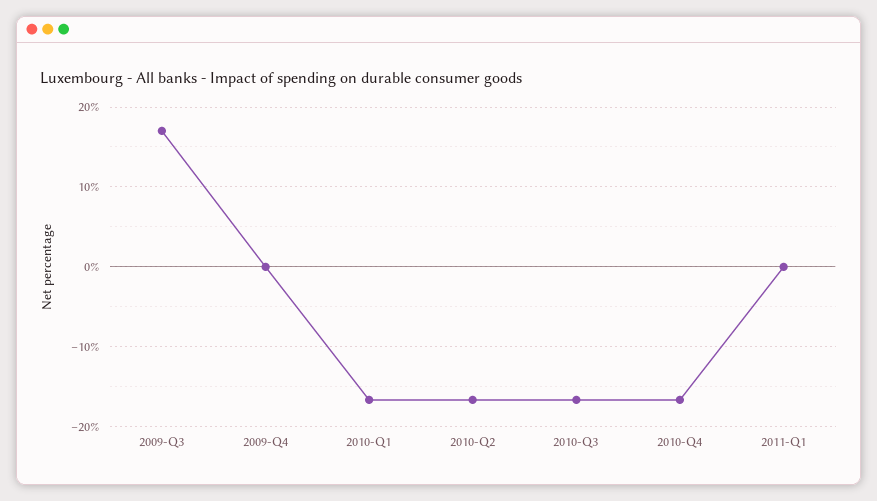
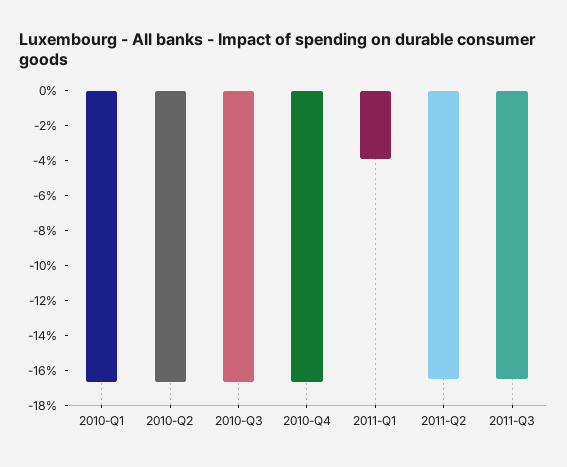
2009-Q3: 17 -> none
2009-Q4: 0 -> none
2011-Q1: 0 -> -4
2011-Q2: none -> -16.5
2011-Q3: none -> -16.5

